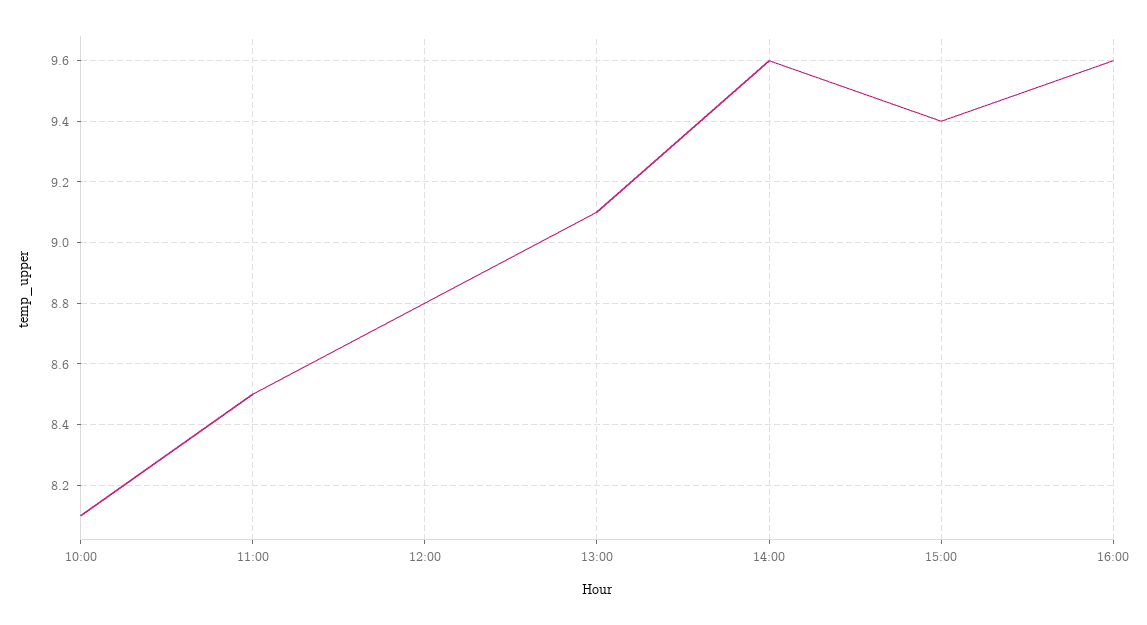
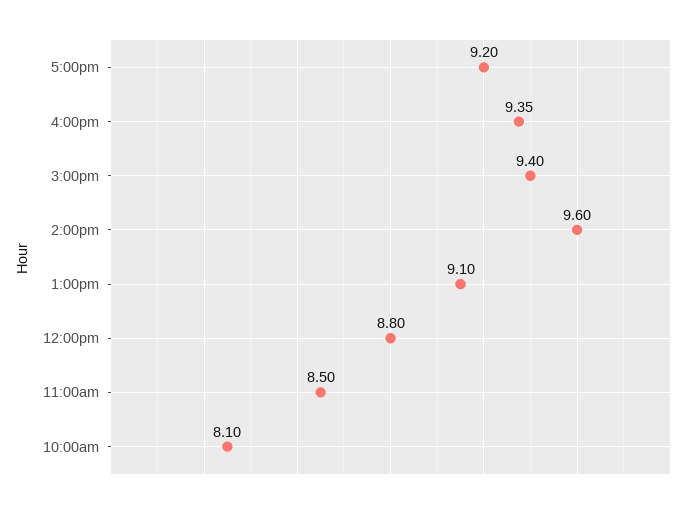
16:00: 9.6 -> 9.35
5:00pm: none -> 9.2

